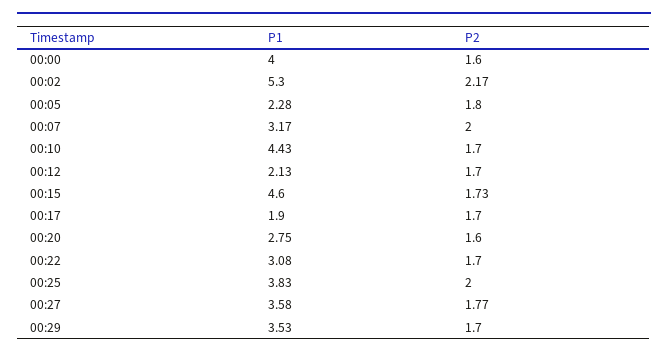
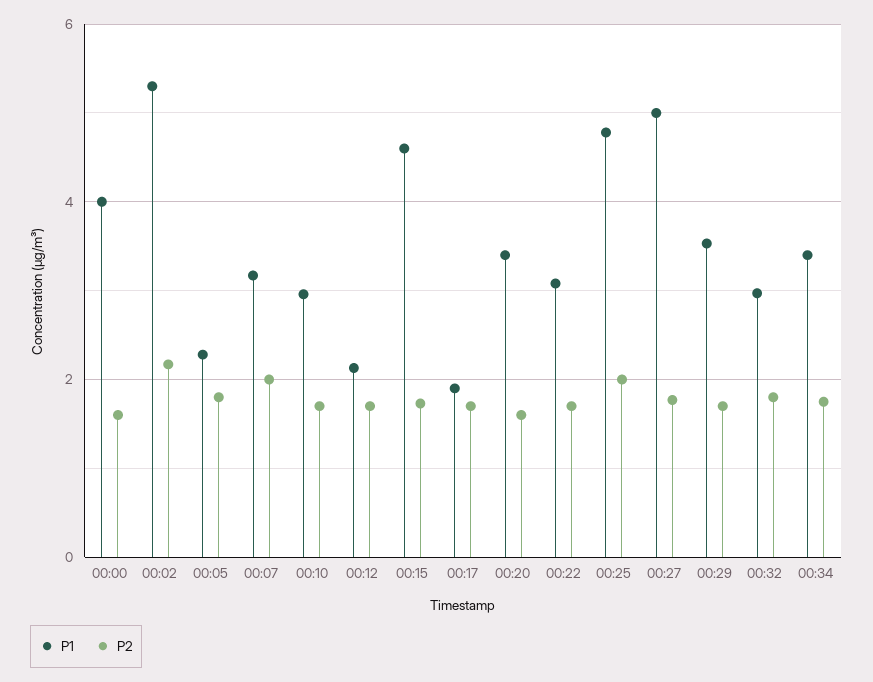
P1, 00:10: 4.43 -> 3
P1, 00:20: 2.75 -> 3.4
P1, 00:25: 3.83 -> 4.8
P1, 00:27: 3.58 -> 5
P1, 00:32: none -> 3
P2, 00:32: none -> 1.8
P1, 00:34: none -> 3.4
P2, 00:34: none -> 1.8

